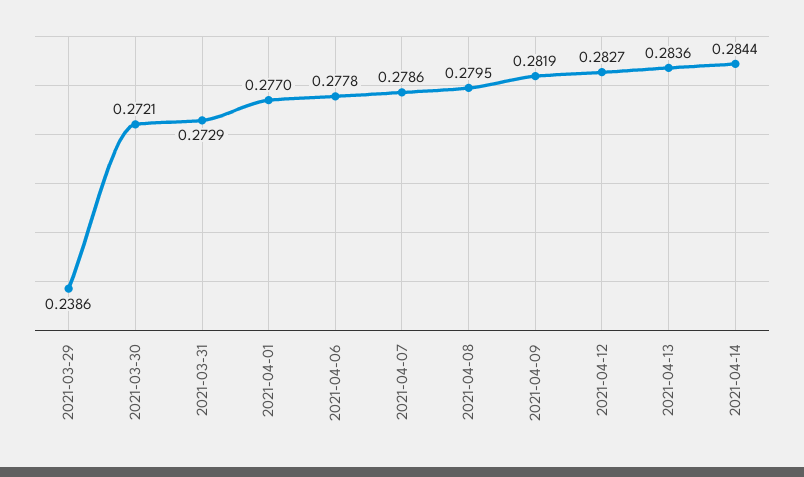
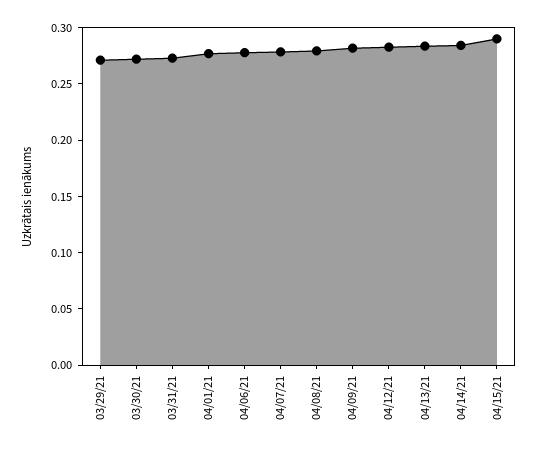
2021-03-29: 0.2386 -> 0.27
04/15/21: none -> 0.29

